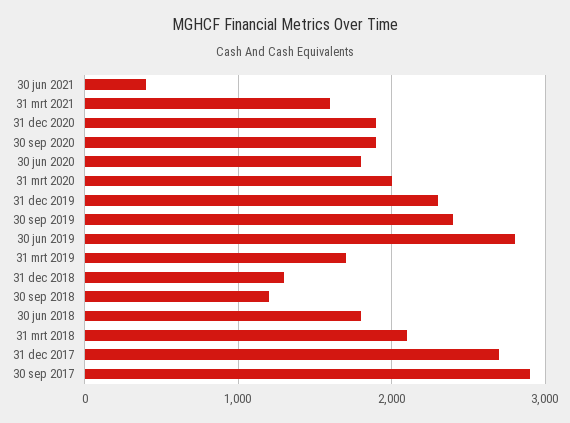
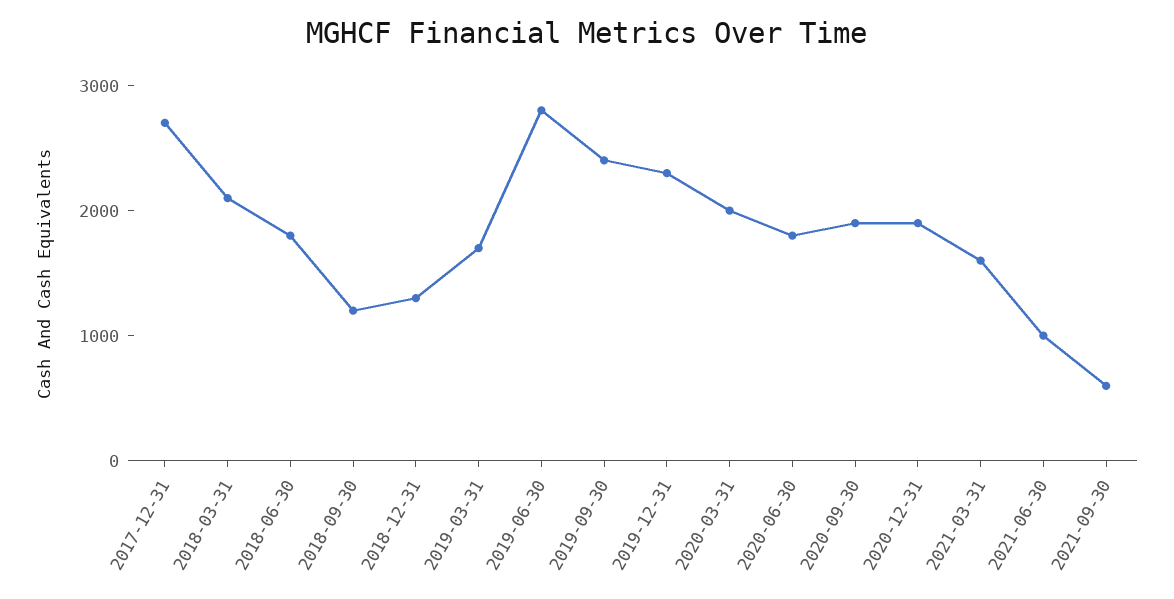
30 jun 2021: 400 -> 1000
30 sep 2017: 2900 -> none
2021-09-30: none -> 600

